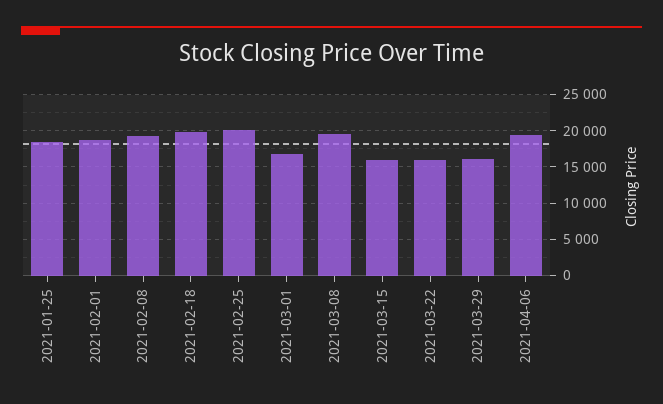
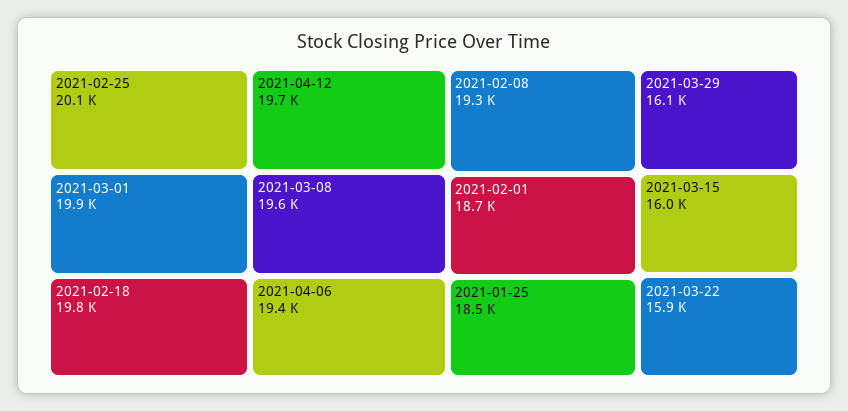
2021-03-01: 17000 -> 19900
2021-04-12: none -> 19700

